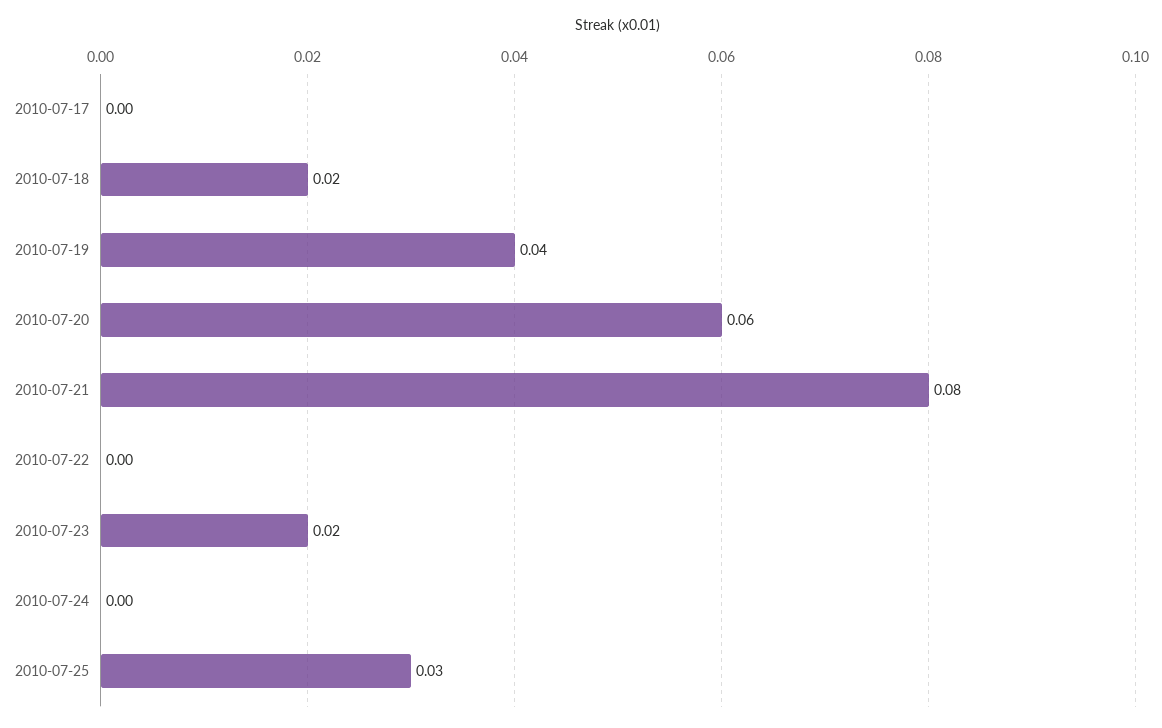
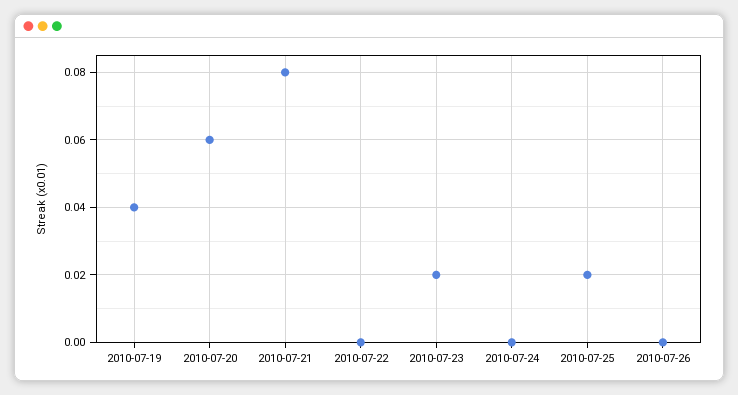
2010-07-17: 0 -> none
2010-07-18: 0.02 -> none
2010-07-25: 0.03 -> 0.02
2010-07-26: none -> 0

